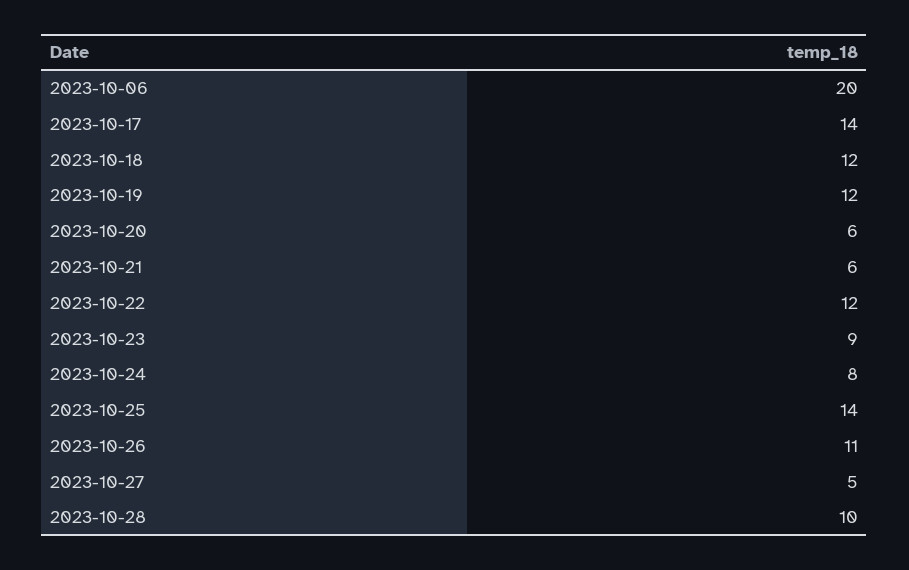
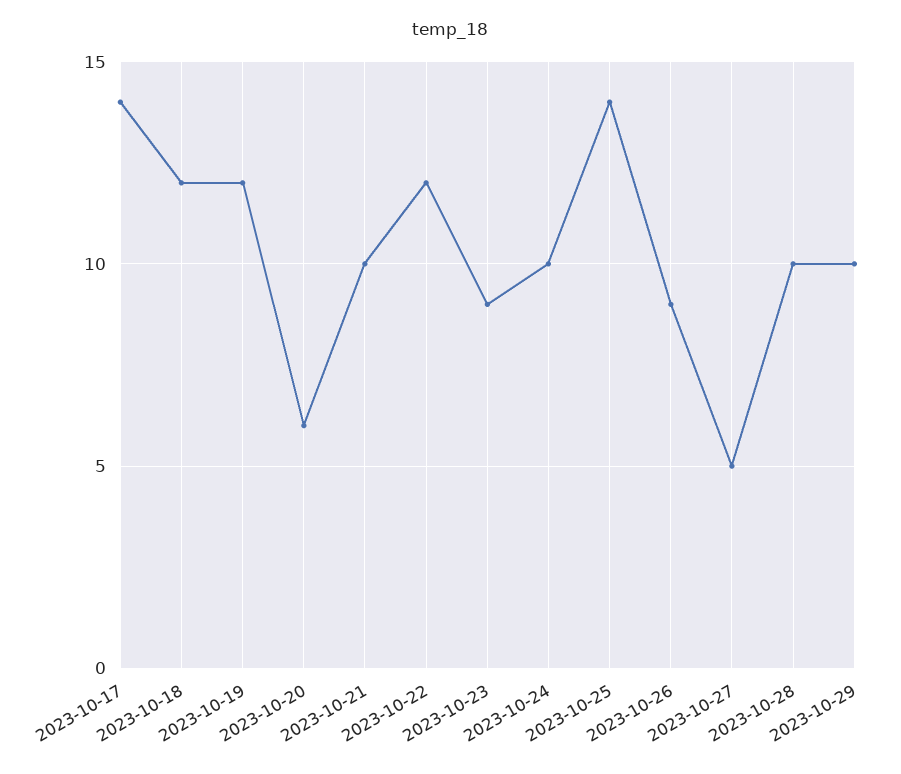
2023-10-06: 20 -> none
2023-10-21: 6 -> 10
2023-10-24: 8 -> 10
2023-10-26: 11 -> 9
2023-10-29: none -> 10

